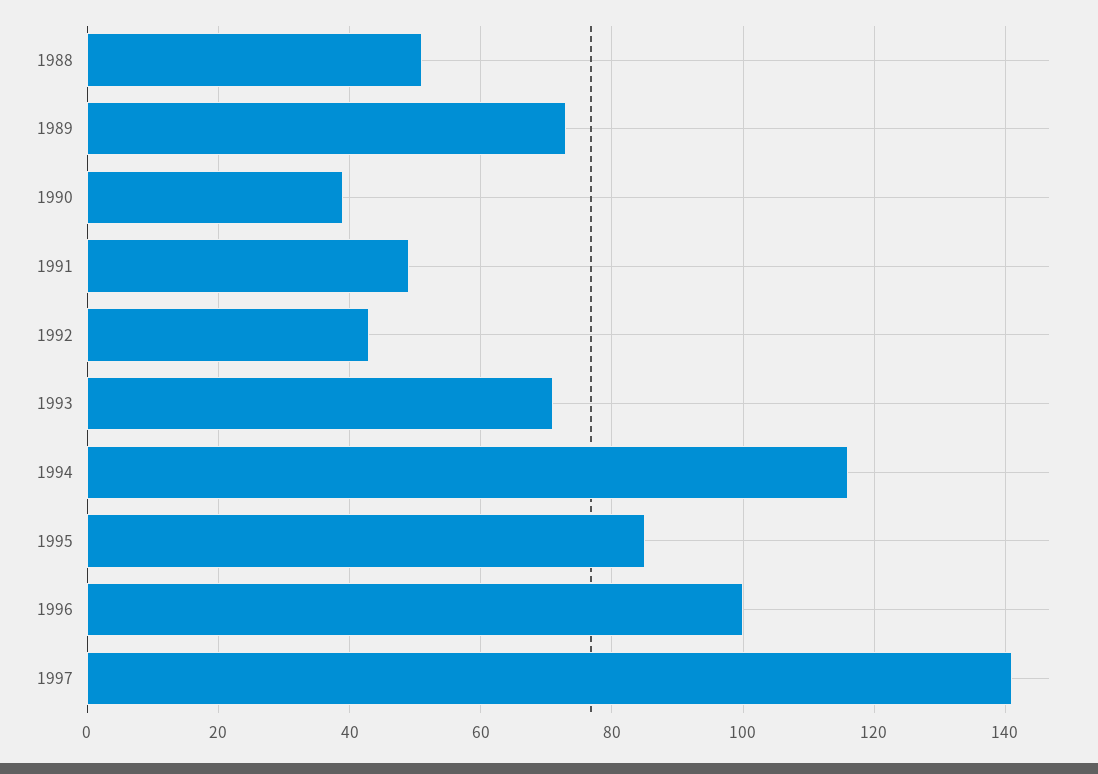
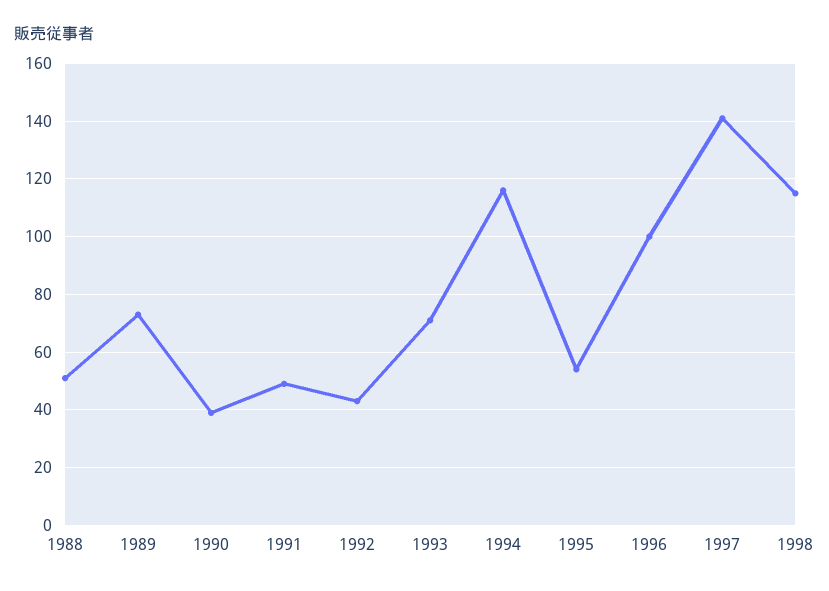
1995: 85 -> 55
1998: none -> 115

